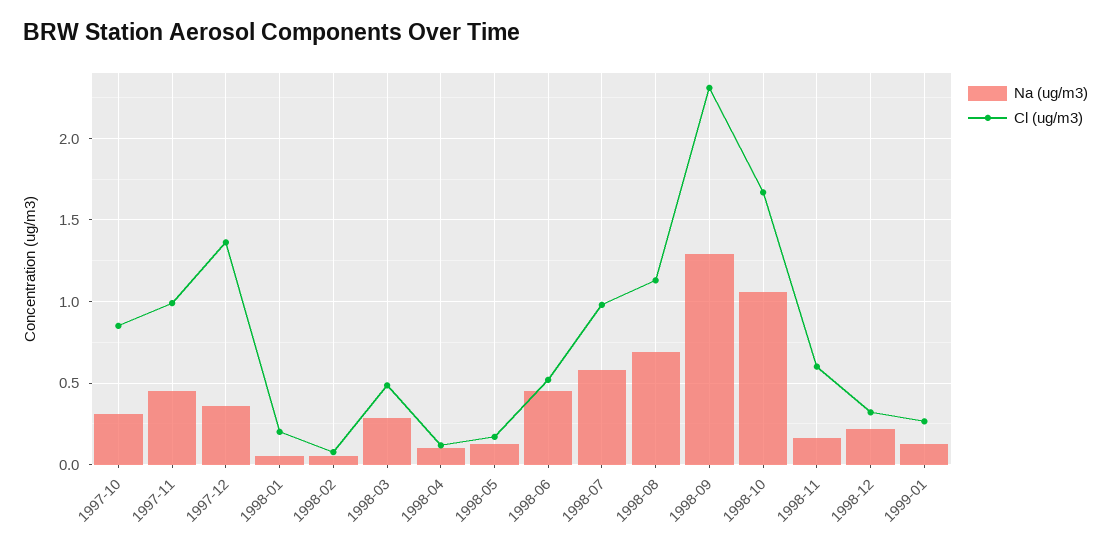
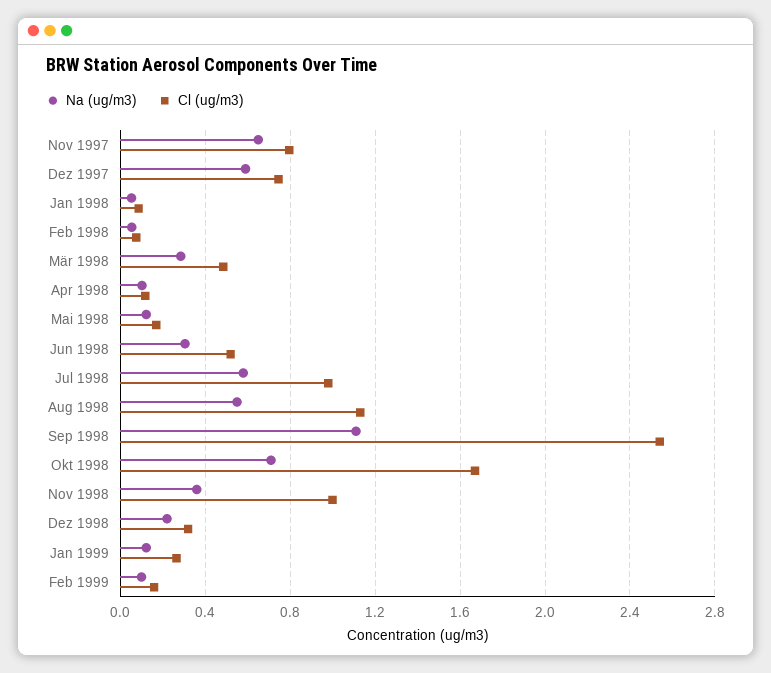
Na (ug/m3), 1997-10: 0.3 -> none
Cl (ug/m3), 1997-10: 0.85 -> none
Na (ug/m3), 1997-11: 0.45 -> 0.65
Cl (ug/m3), 1997-11: 1 -> 0.8
Na (ug/m3), 1997-12: 0.35 -> 0.6
Cl (ug/m3), 1997-12: 1.35 -> 0.75
Cl (ug/m3), 1998-01: 0.2 -> 0.1
Na (ug/m3), 1998-06: 0.45 -> 0.3
Na (ug/m3), 1998-08: 0.7 -> 0.55
Na (ug/m3), 1998-09: 1.3 -> 1.1
Cl (ug/m3), 1998-09: 2.3 -> 2.55
Na (ug/m3), 1998-10: 1.05 -> 0.7
Na (ug/m3), 1998-11: 0.15 -> 0.35
Cl (ug/m3), 1998-11: 0.6 -> 1
Na (ug/m3), Feb 1999: none -> 0.1
Cl (ug/m3), Feb 1999: none -> 0.15

